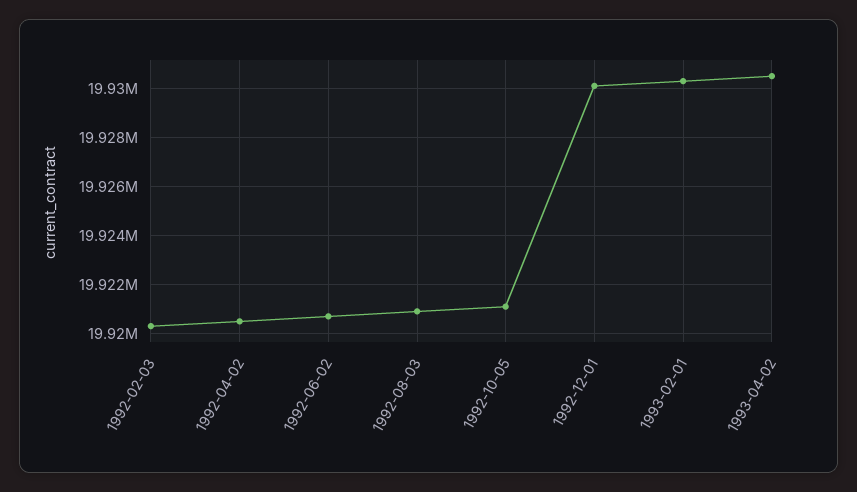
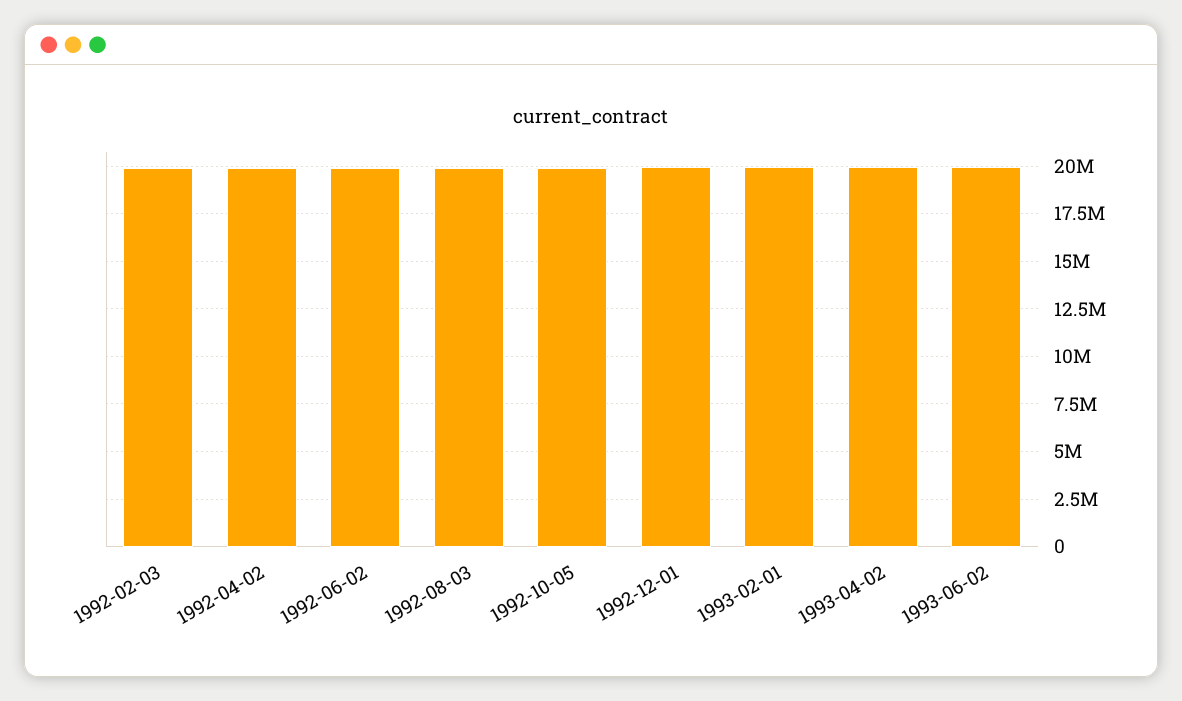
1993-06-02: none -> 20000000

